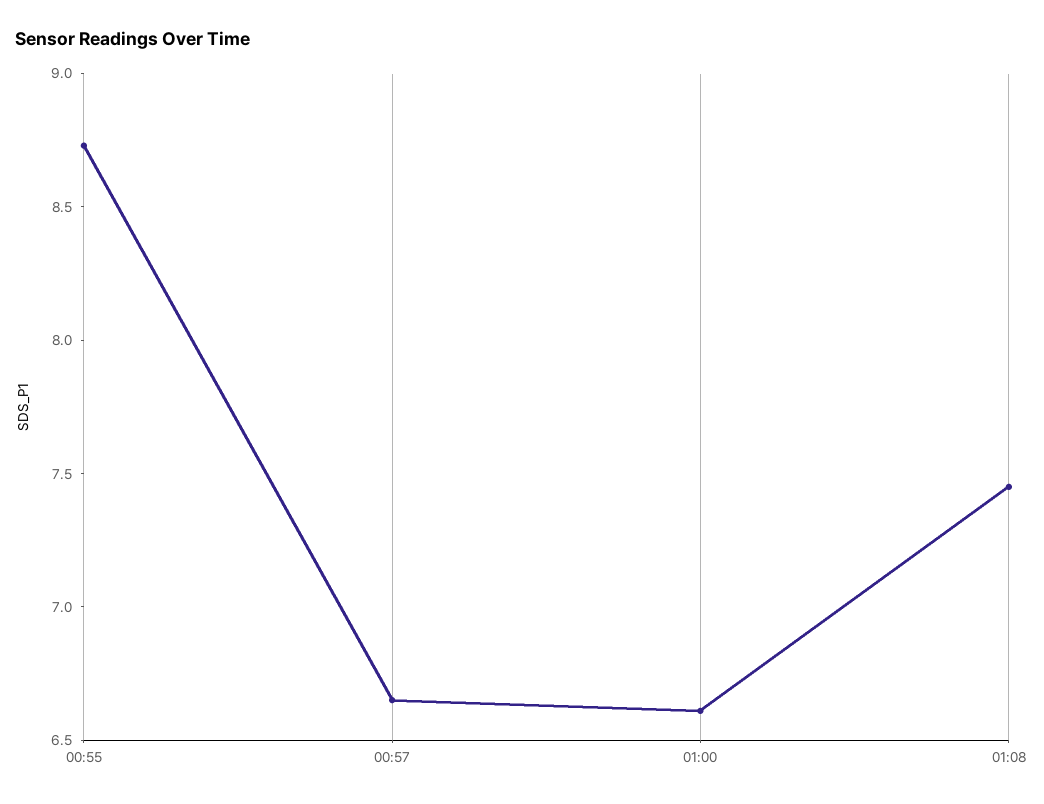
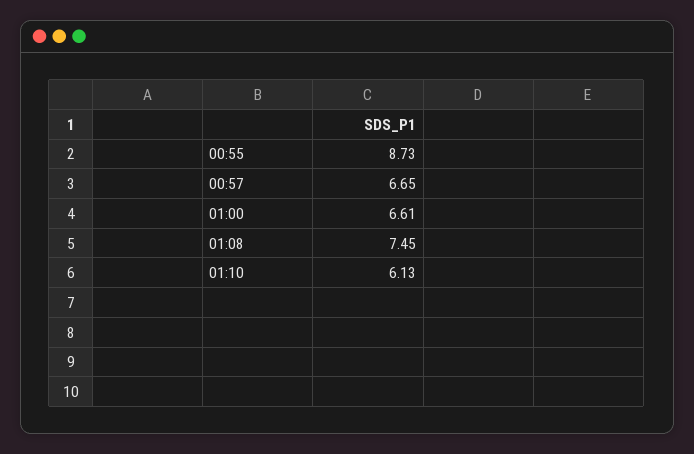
01:10: none -> 6.13

